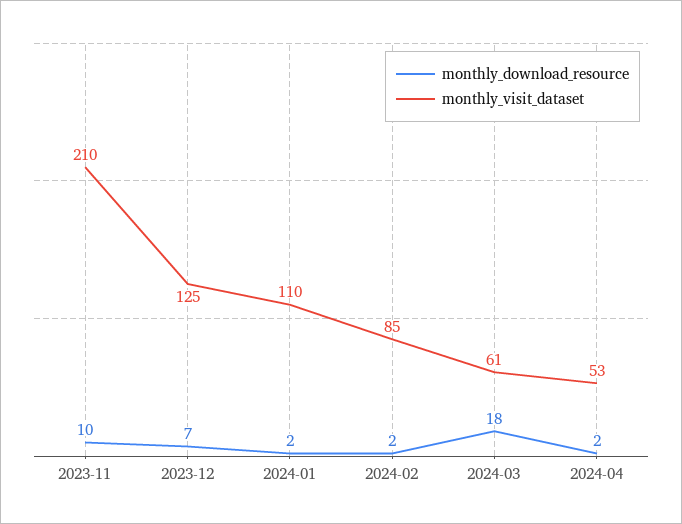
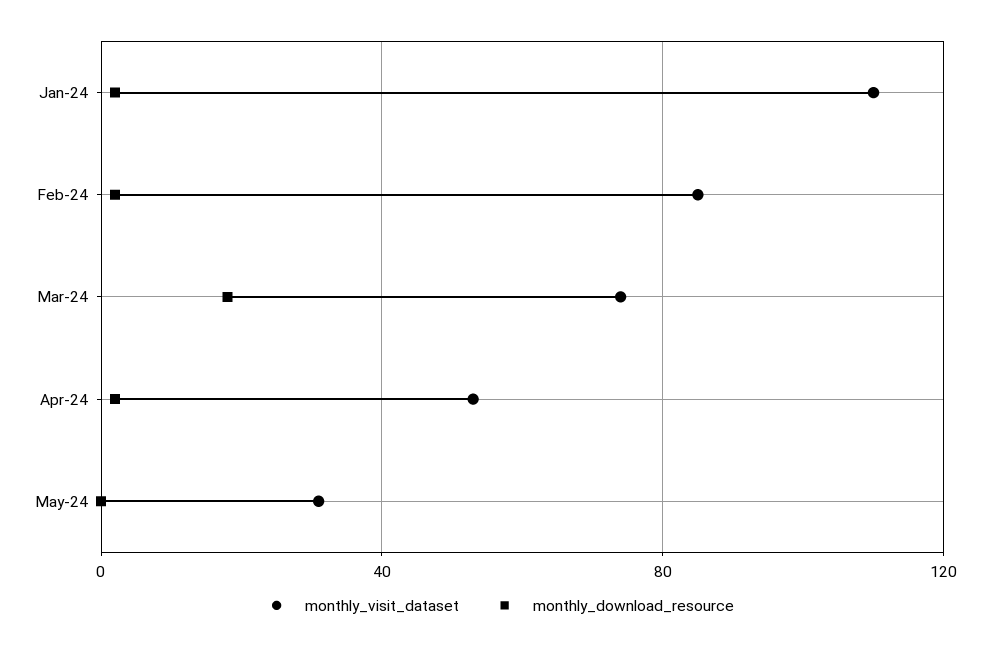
monthly_download_resource, 2023-11: 10 -> none
monthly_visit_dataset, 2023-11: 210 -> none
monthly_download_resource, 2023-12: 7 -> none
monthly_visit_dataset, 2023-12: 125 -> none
monthly_visit_dataset, 2024-03: 61 -> 75
monthly_visit_dataset, May-24: none -> 30
monthly_download_resource, May-24: none -> 0

